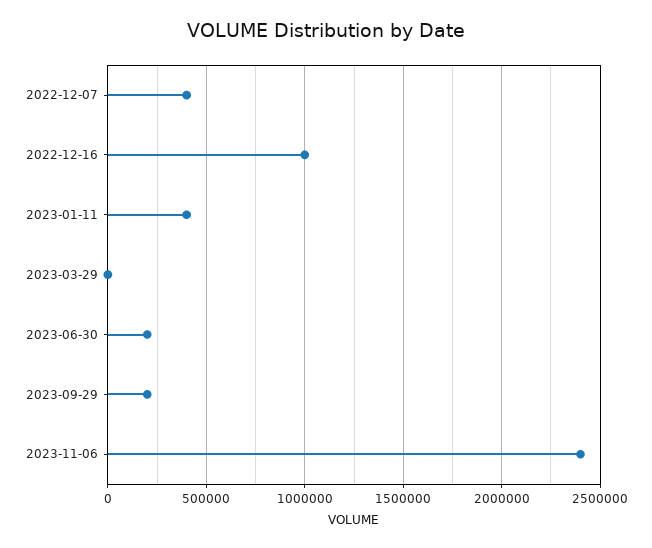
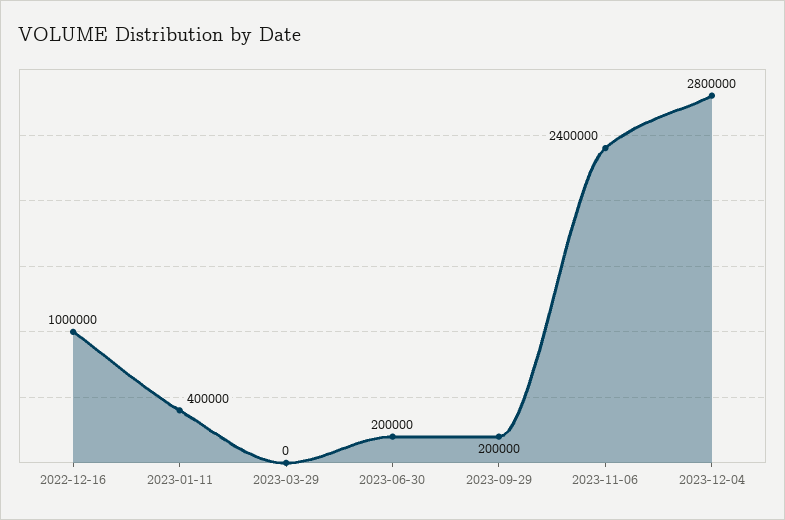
2022-12-07: 400000 -> none
2023-12-04: none -> 2800000

